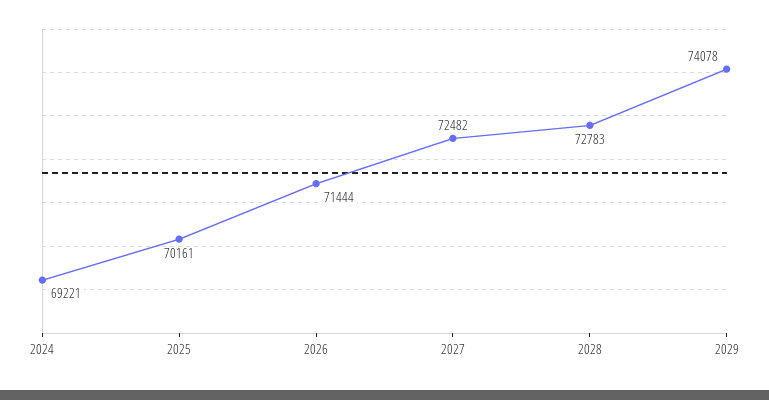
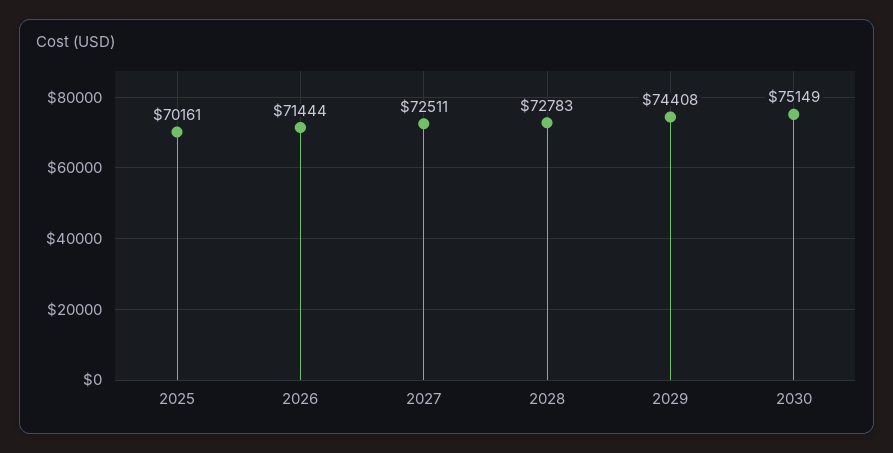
2024: 69221 -> none
2027: 72482 -> 72511
2029: 74078 -> 74408
2030: none -> 75149

